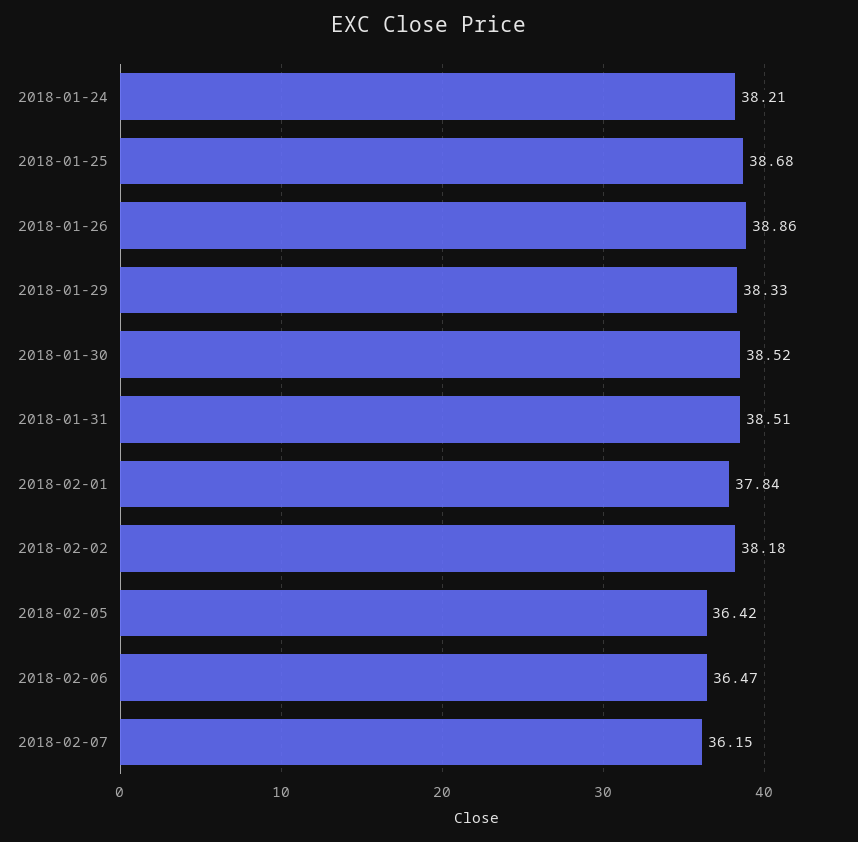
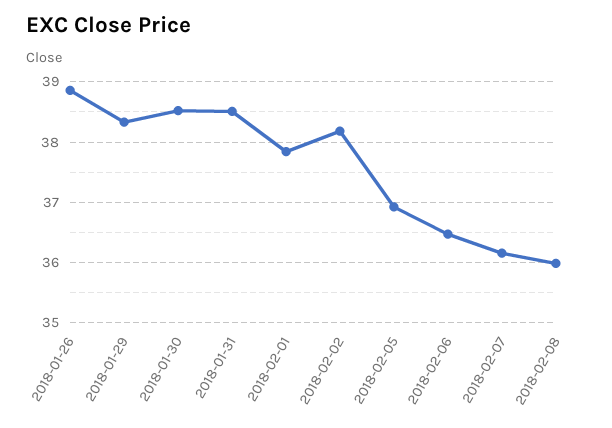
2018-01-24: 38.21 -> none
2018-01-25: 38.68 -> none
2018-02-05: 36.42 -> 36.9
2018-02-08: none -> 36

